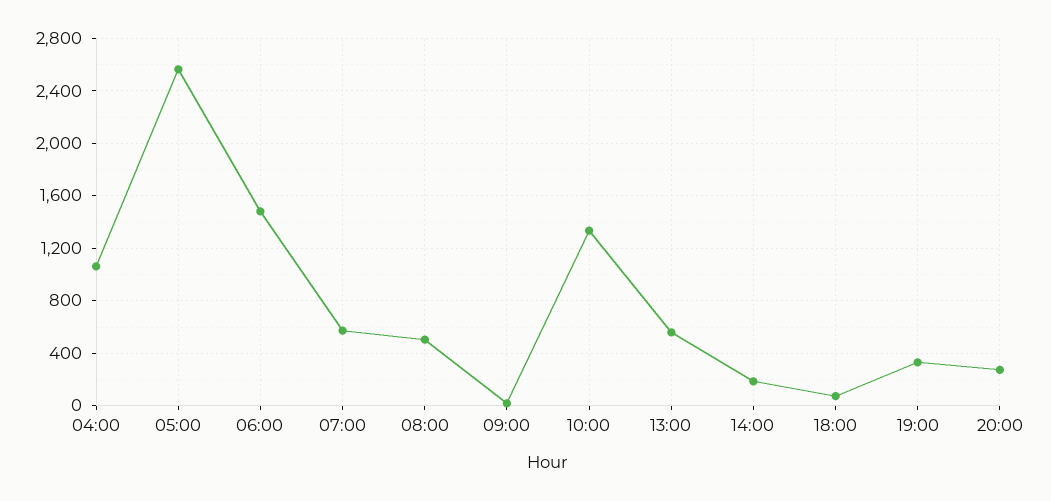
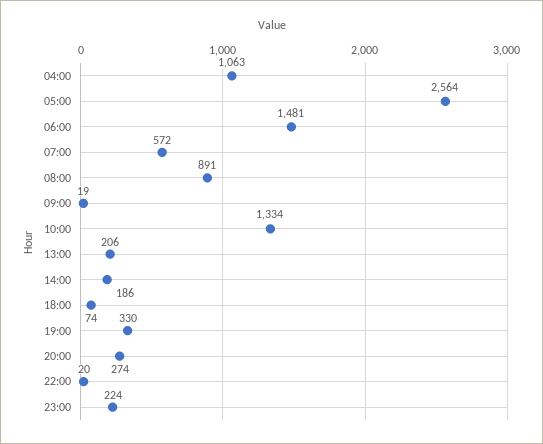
08:00: 500 -> 891
13:00: 550 -> 206
22:00: none -> 20
23:00: none -> 224

